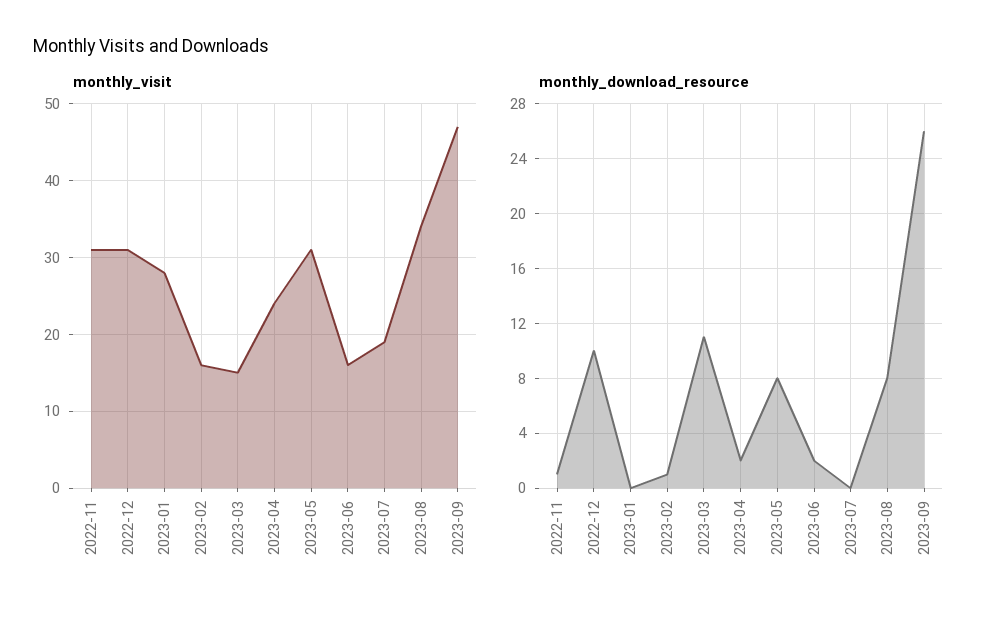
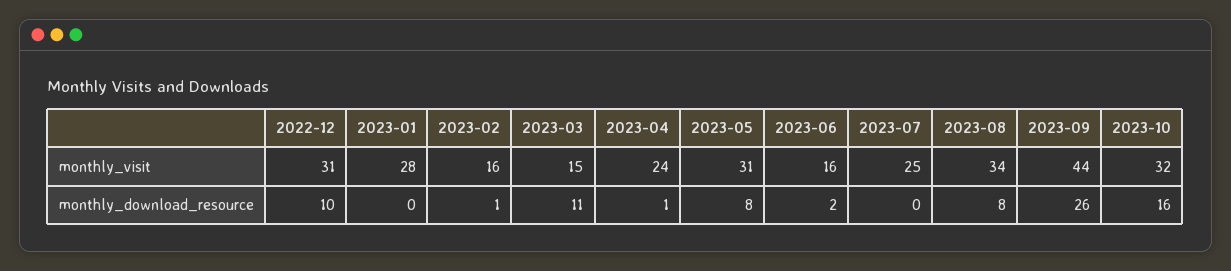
monthly_visit, 2022-11: 31 -> none
monthly_visit, 2023-07: 19 -> 25
monthly_visit, 2023-09: 47 -> 44
monthly_download_resource, 2022-11: 1 -> none
monthly_download_resource, 2023-04: 2 -> 1
monthly_visit, 2023-10: none -> 32
monthly_download_resource, 2023-10: none -> 16

